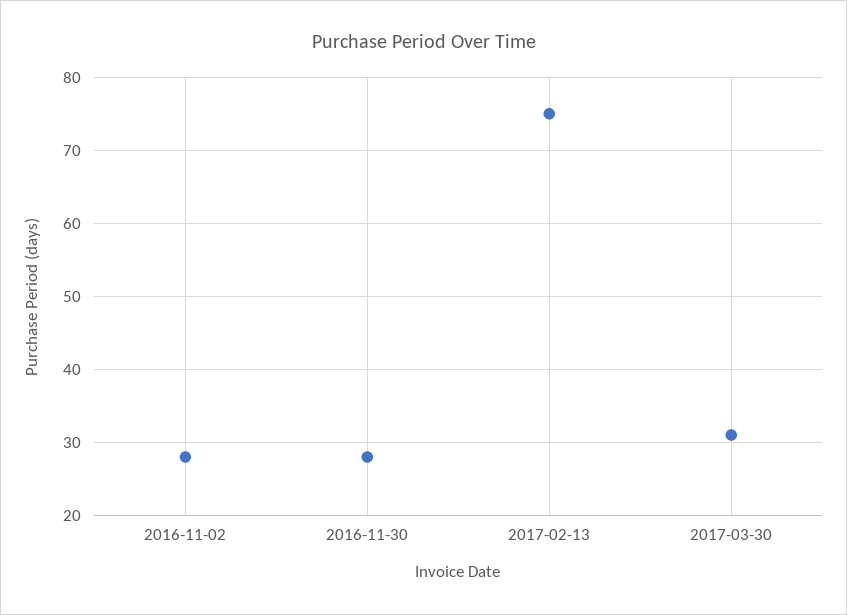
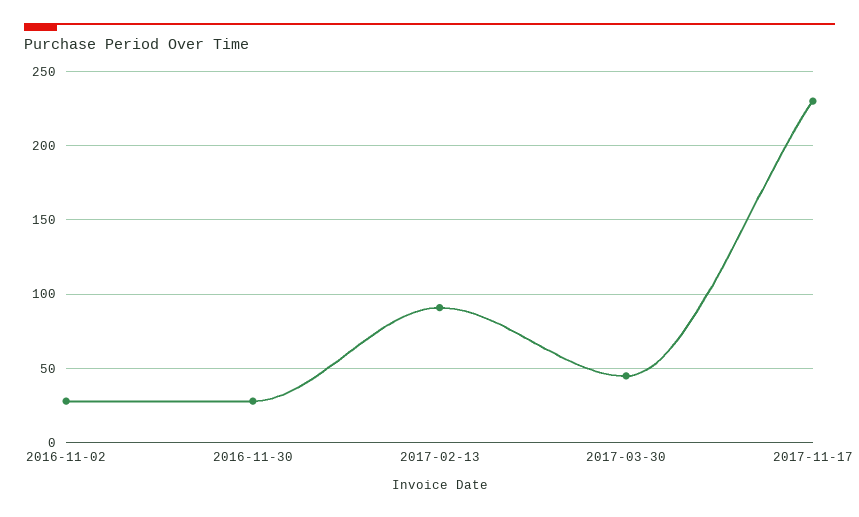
2017-02-13: 75 -> 90
2017-03-30: 31 -> 45
2017-11-17: none -> 230

